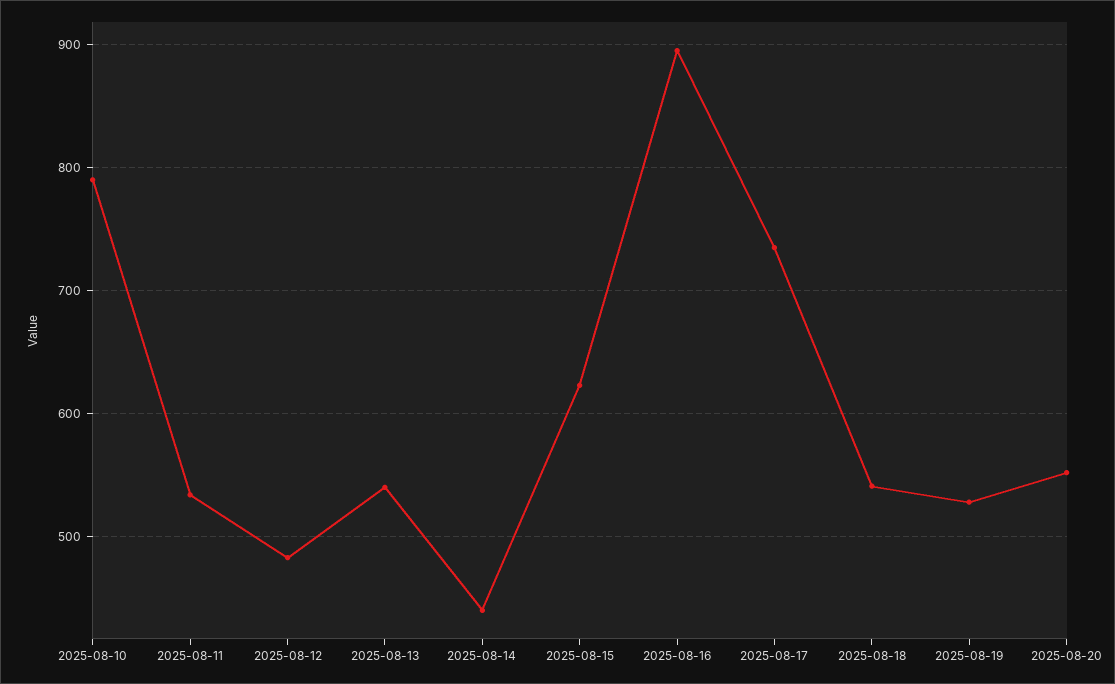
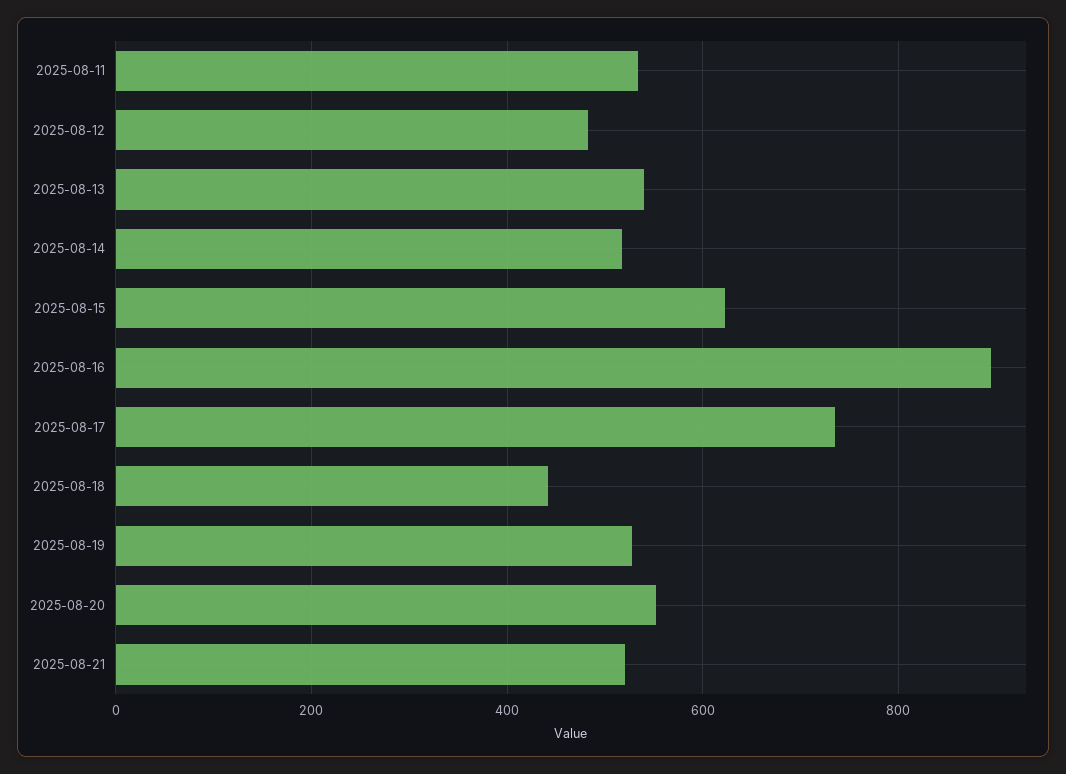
2025-08-10: 790 -> none
2025-08-14: 440 -> 520
2025-08-18: 540 -> 440
2025-08-21: none -> 520

